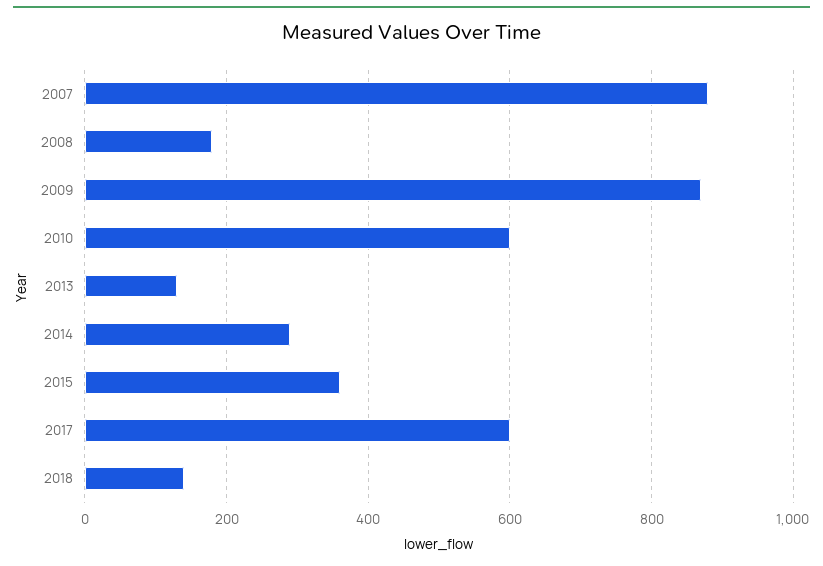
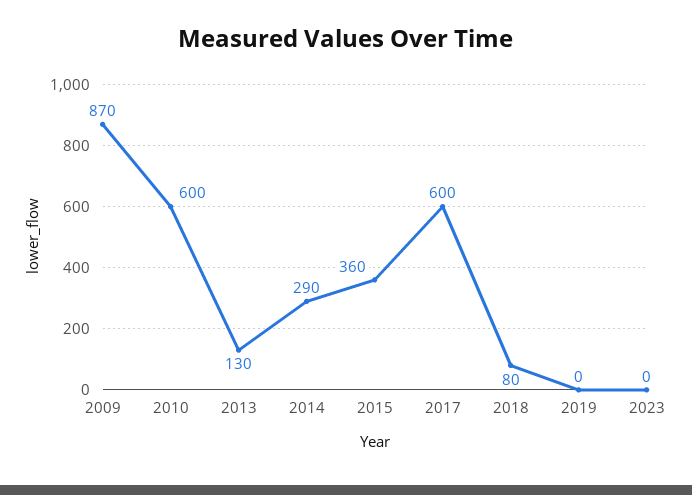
2007: 880 -> none
2008: 180 -> none
2018: 140 -> 80
2019: none -> 0
2023: none -> 0

